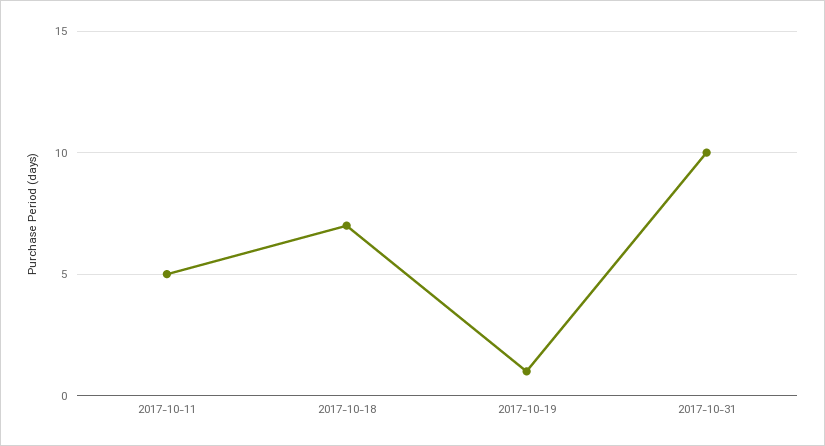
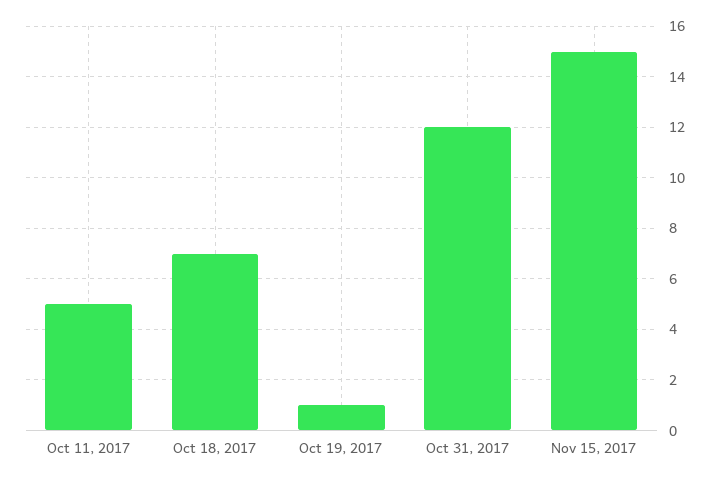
2017-10-31: 10 -> 12
Nov 15, 2017: none -> 15

